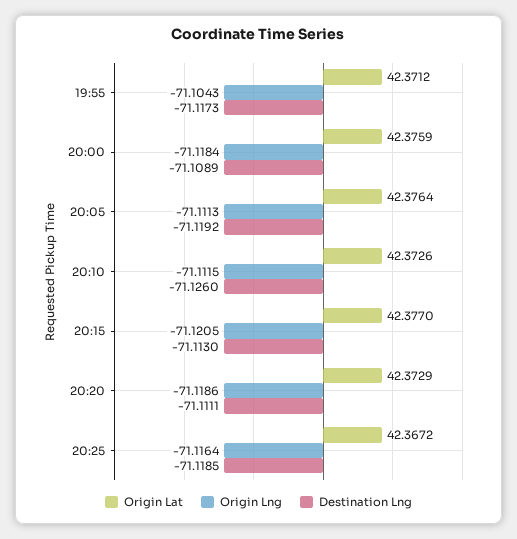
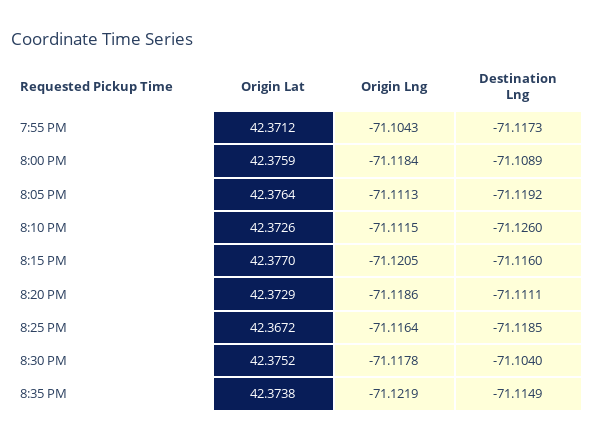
Destination Lng, 20:15: -71.113 -> -71.116
Origin Lat, 8:30 PM: none -> 42.3752
Origin Lng, 8:30 PM: none -> -71.1178
Destination Lng, 8:30 PM: none -> -71.104
Origin Lat, 8:35 PM: none -> 42.3738
Origin Lng, 8:35 PM: none -> -71.1219
Destination Lng, 8:35 PM: none -> -71.1149

